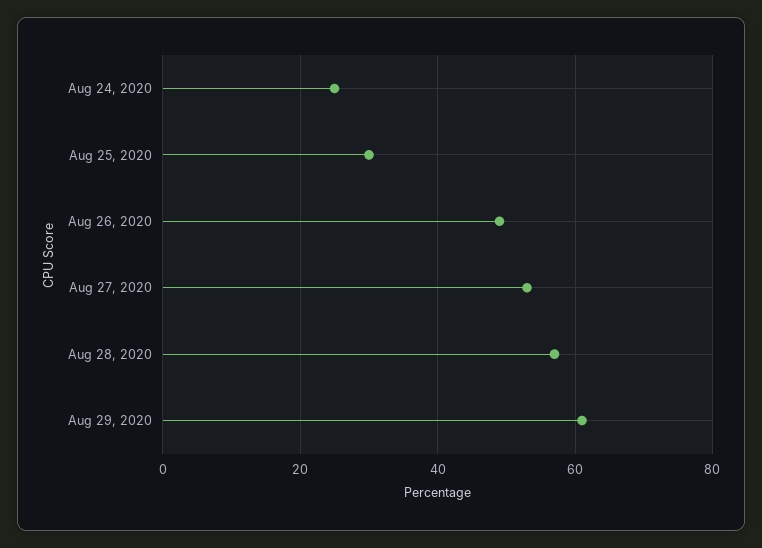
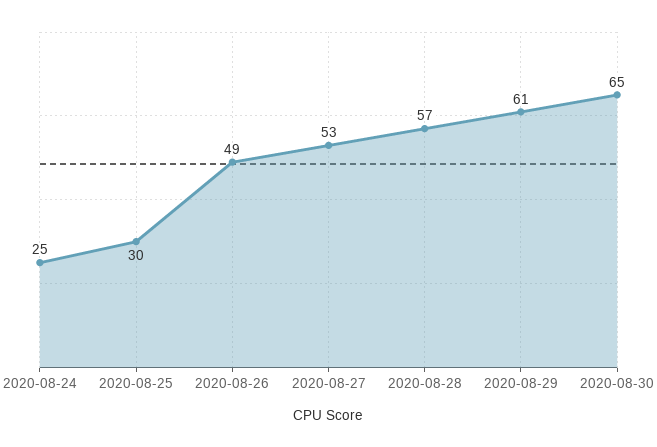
2020-08-30: none -> 65

